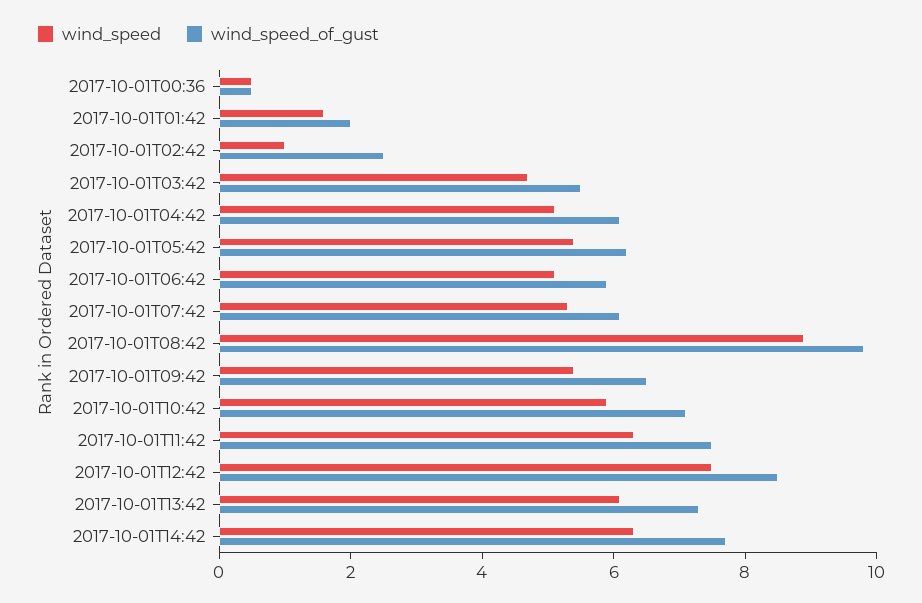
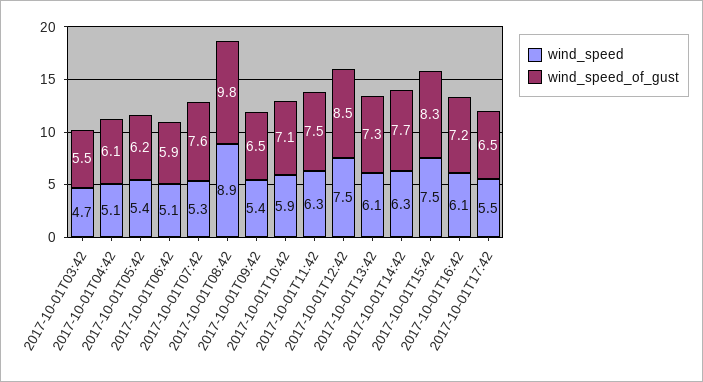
wind_speed, 2017-10-01T00:36: 0.5 -> none
wind_speed_of_gust, 2017-10-01T00:36: 0.5 -> none
wind_speed, 2017-10-01T01:42: 1.5 -> none
wind_speed_of_gust, 2017-10-01T01:42: 2 -> none
wind_speed, 2017-10-01T02:42: 1 -> none
wind_speed_of_gust, 2017-10-01T02:42: 2.5 -> none
wind_speed_of_gust, 2017-10-01T07:42: 6 -> 7.6
wind_speed, 2017-10-01T15:42: none -> 7.5
wind_speed_of_gust, 2017-10-01T15:42: none -> 8.3
wind_speed, 2017-10-01T16:42: none -> 6.1
wind_speed_of_gust, 2017-10-01T16:42: none -> 7.2
wind_speed, 2017-10-01T17:42: none -> 5.5
wind_speed_of_gust, 2017-10-01T17:42: none -> 6.5

